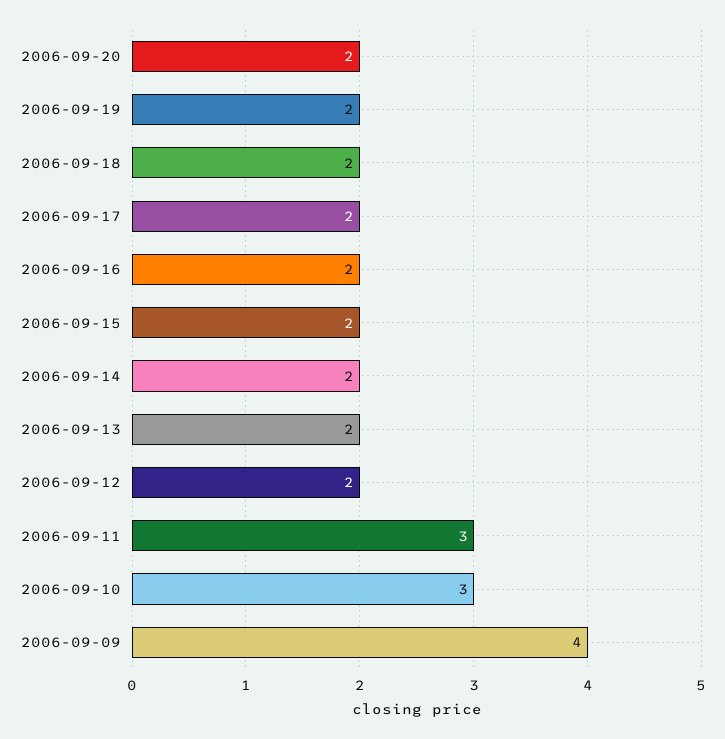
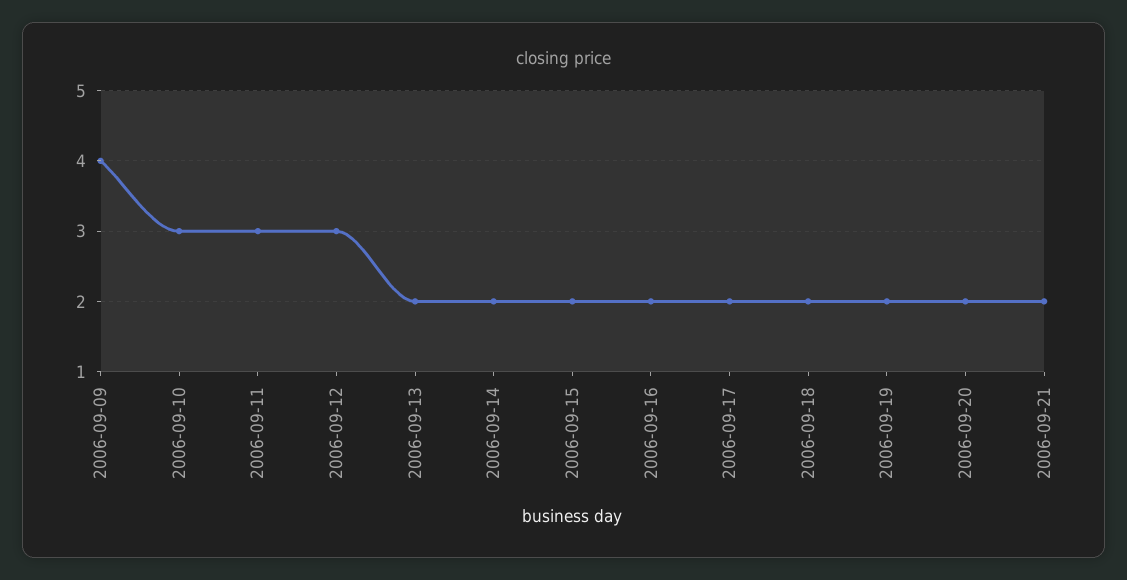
2006-09-12: 2 -> 3
2006-09-21: none -> 2

